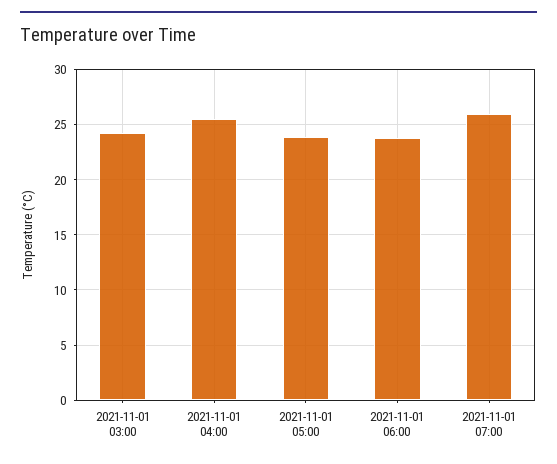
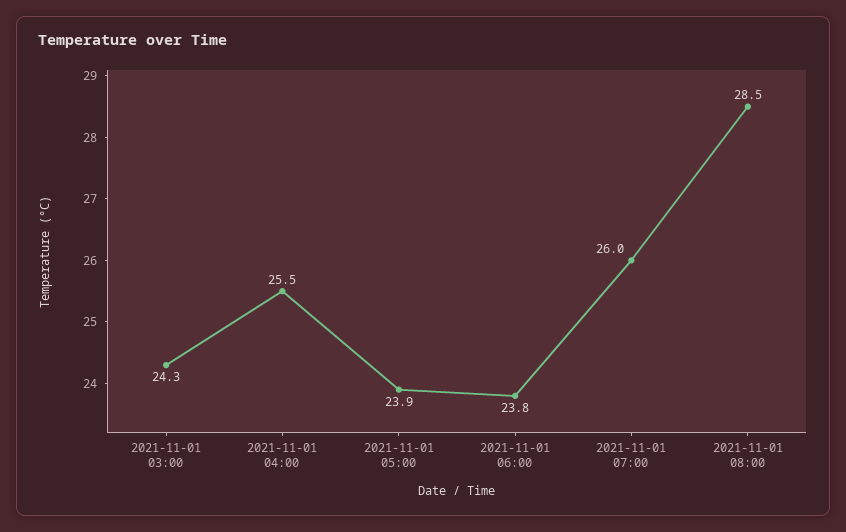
2021-11-01 08:00: none -> 28.5

